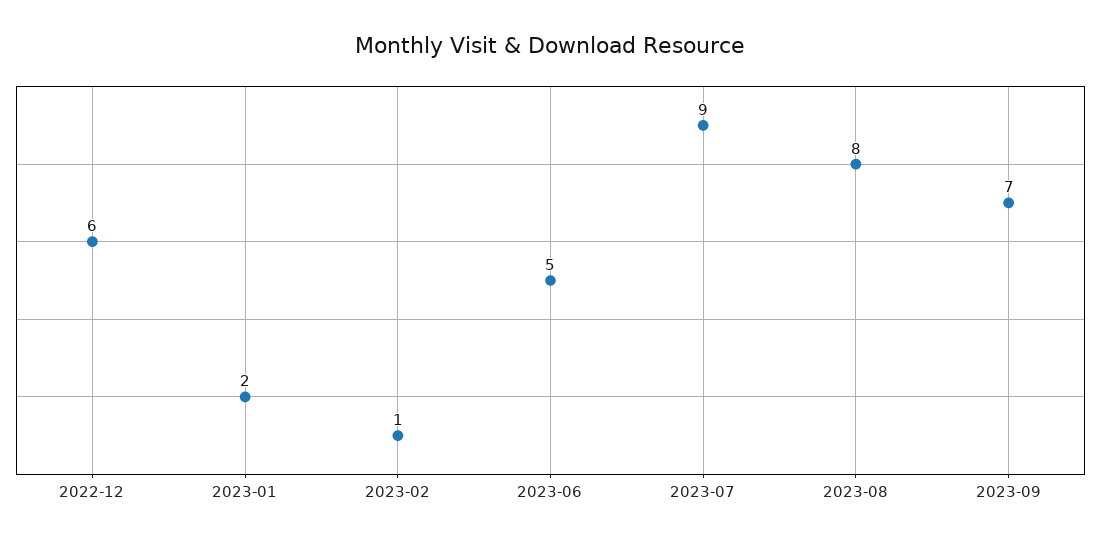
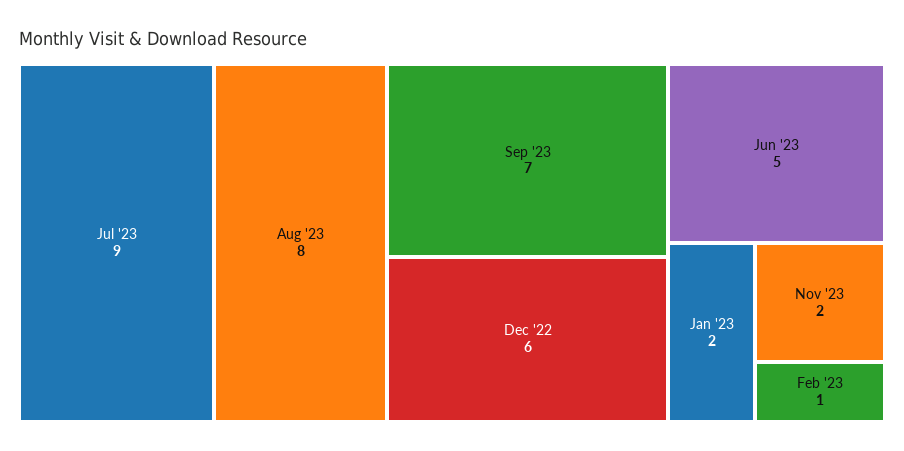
Nov '23: none -> 2

